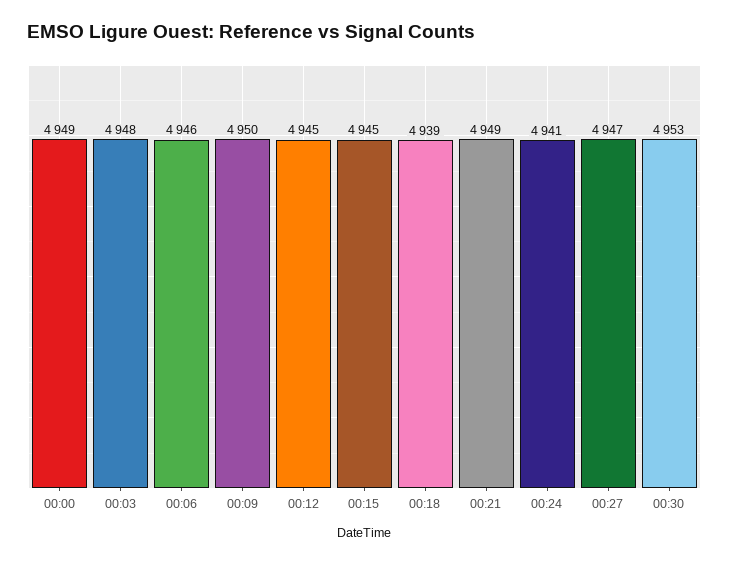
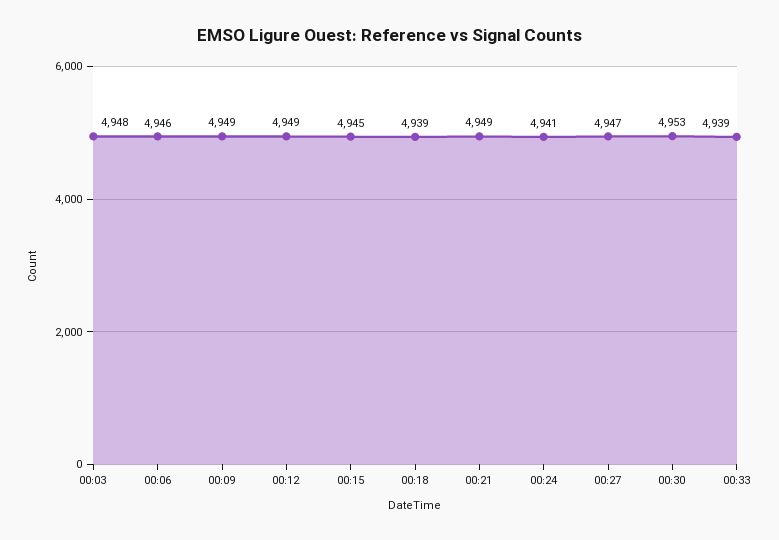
00:00: 4949 -> none
00:09: 4950 -> 4949
00:12: 4945 -> 4949
00:33: none -> 4939

